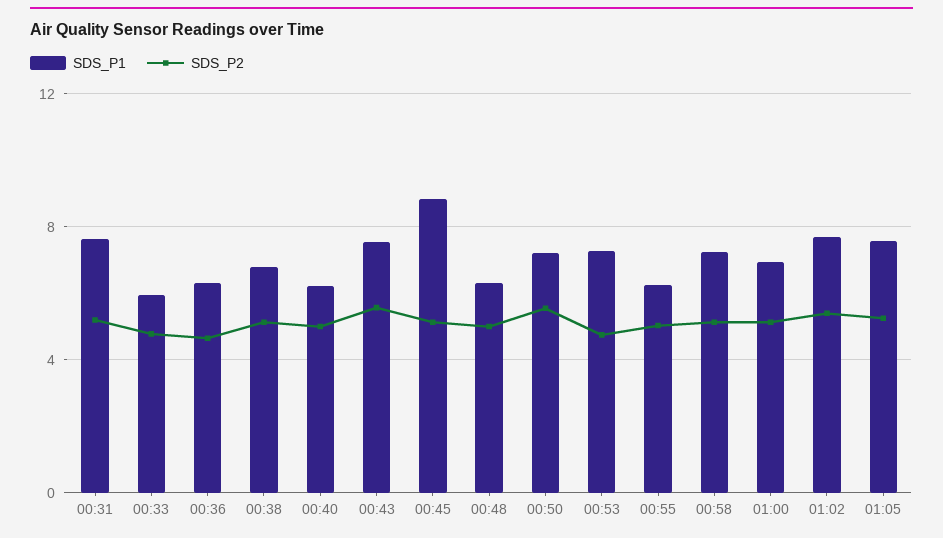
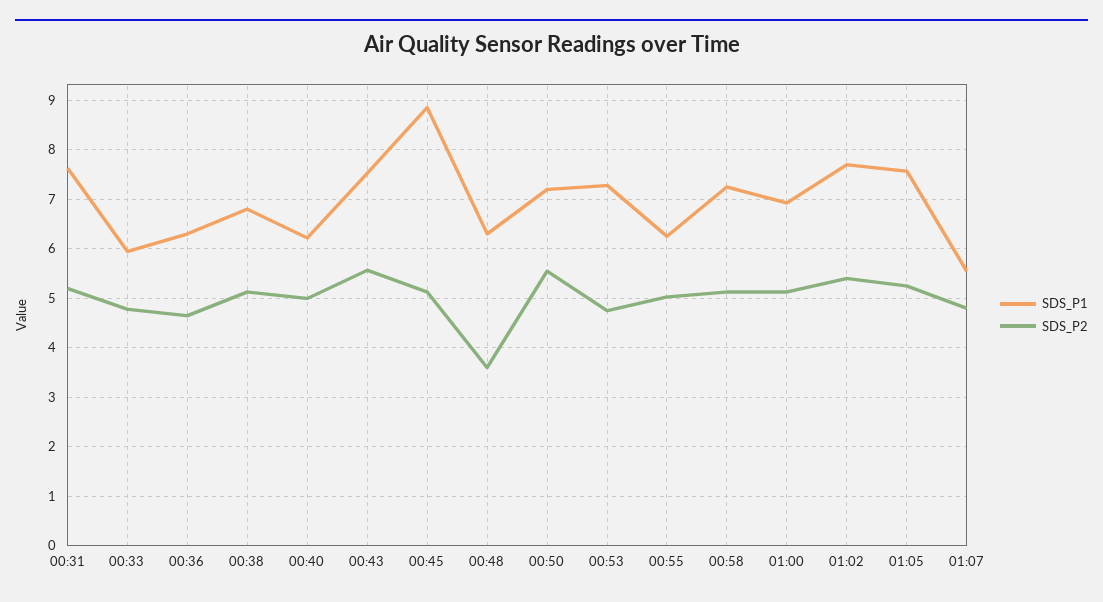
SDS_P2, 00:48: 5 -> 3.6
SDS_P1, 01:07: none -> 5.6
SDS_P2, 01:07: none -> 4.8

